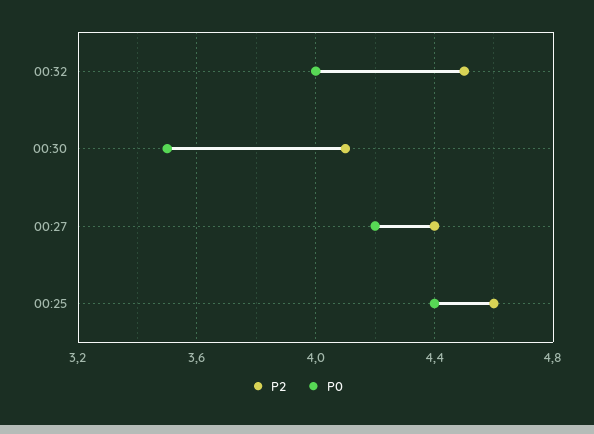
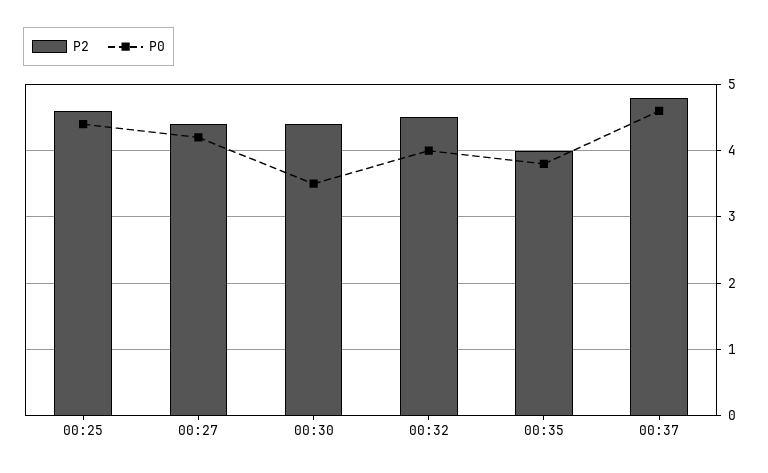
P2, 00:30: 4.1 -> 4.4
P2, 00:35: none -> 4
P0, 00:35: none -> 3.8
P2, 00:37: none -> 4.8
P0, 00:37: none -> 4.6

